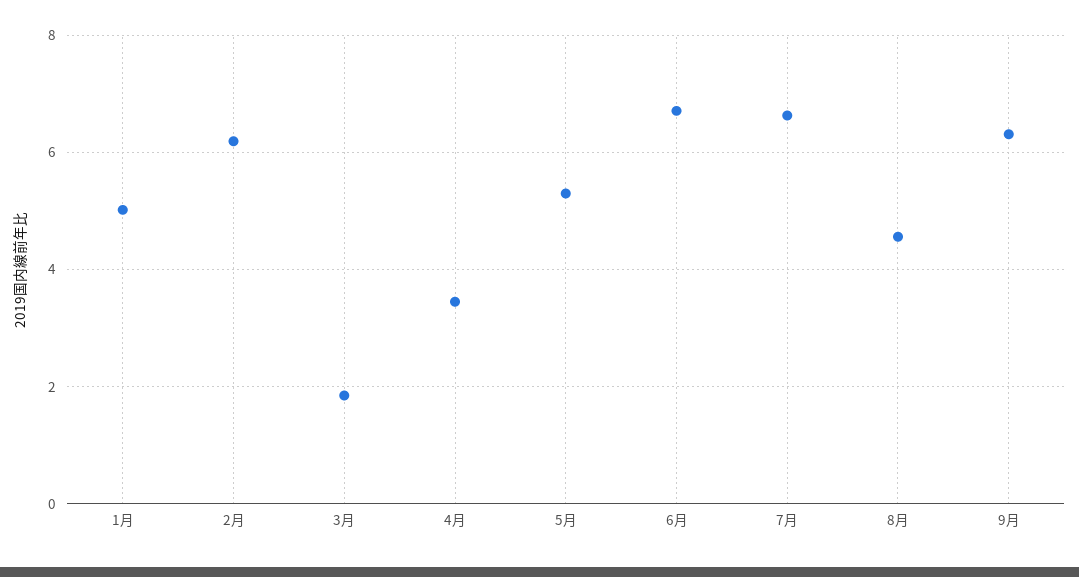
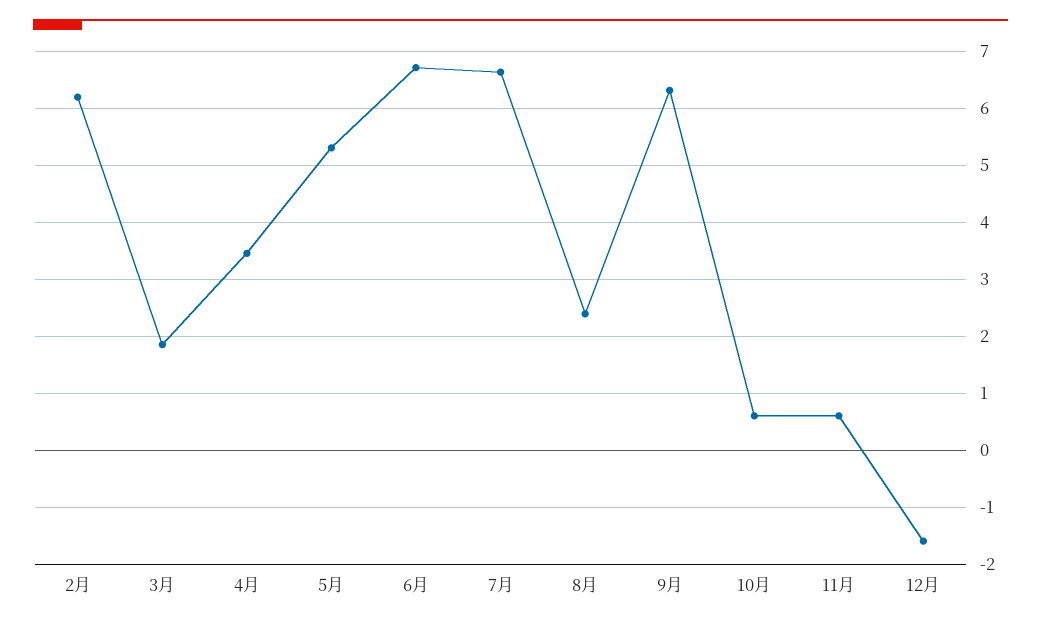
1月: 5 -> none
8月: 4.6 -> 2.4
10月: none -> 0.6
11月: none -> 0.6
12月: none -> -1.6

